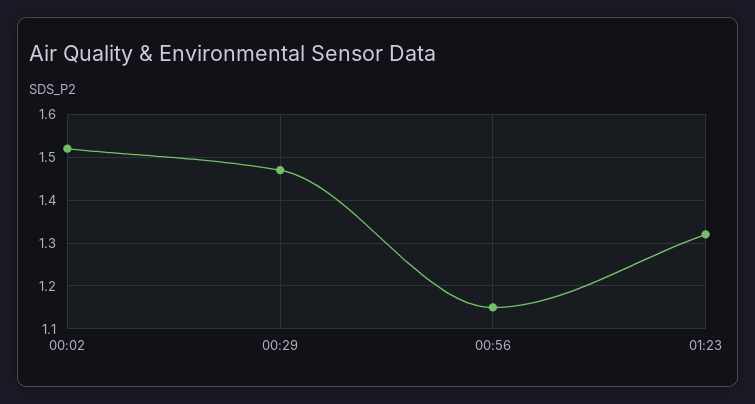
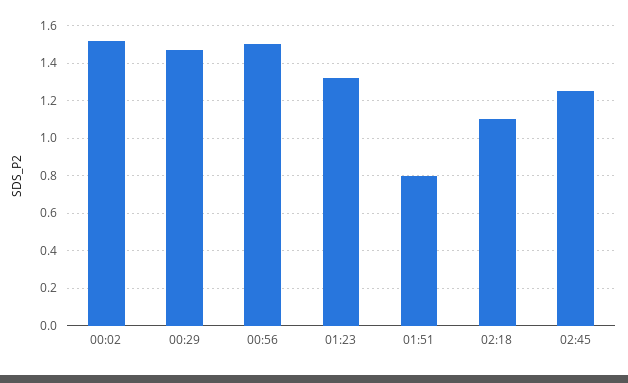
00:56: 1.15 -> 1.5
01:51: none -> 0.8
02:18: none -> 1.1
02:45: none -> 1.25

